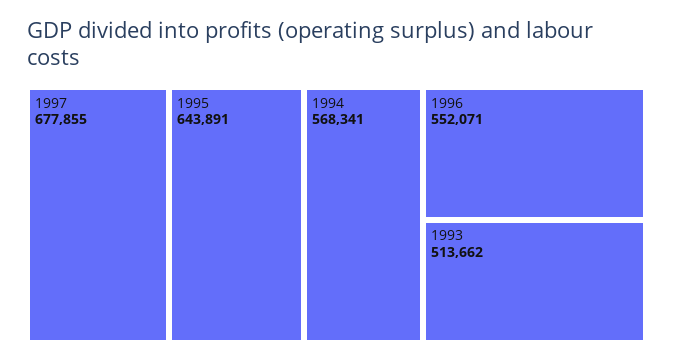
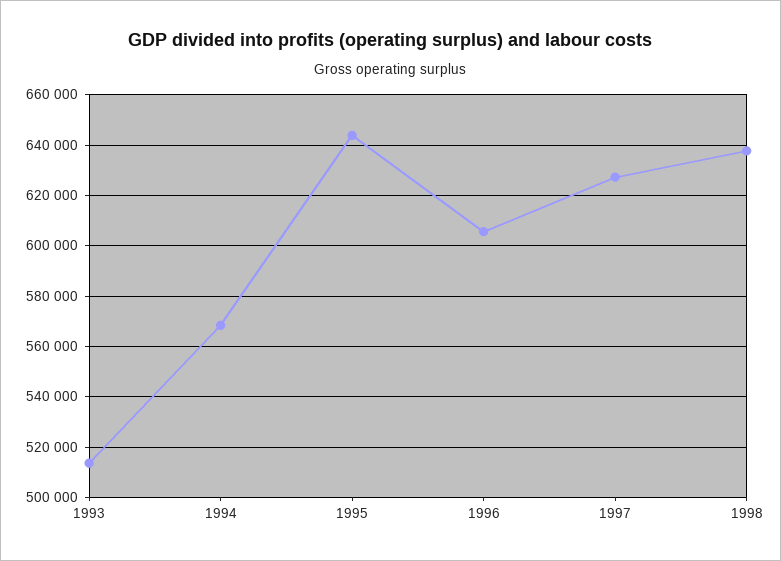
1997: 677855 -> 627500
1996: 552071 -> 605000
1998: none -> 637500

